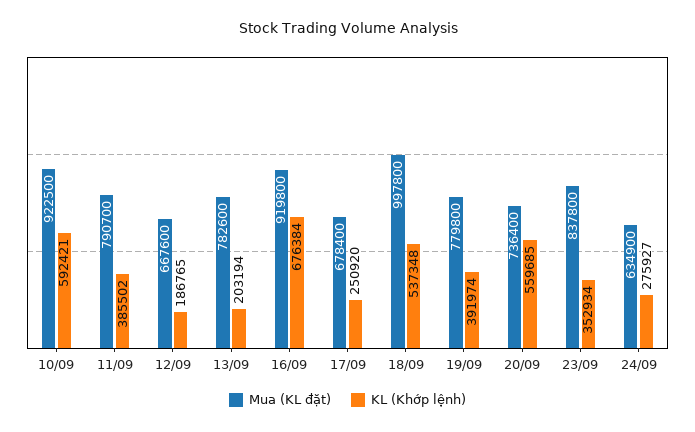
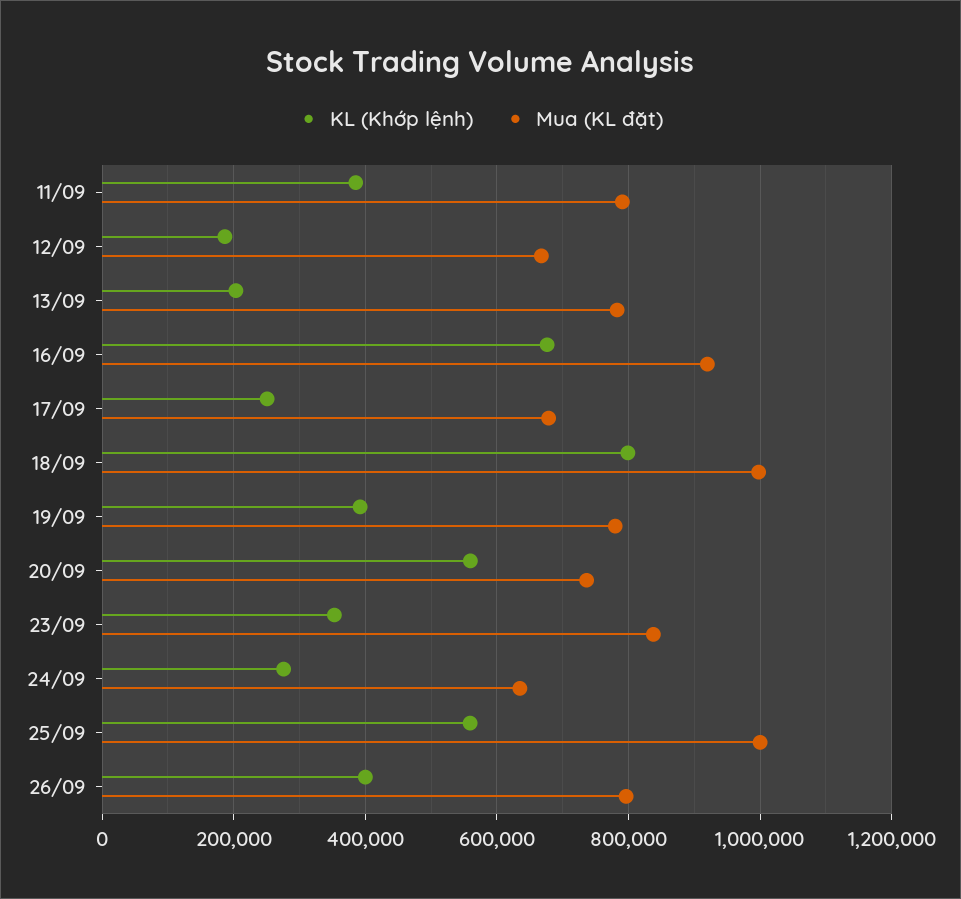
Mua (KL đặt), 10/09: 922500 -> none
KL (Khớp lệnh), 10/09: 592421 -> none
KL (Khớp lệnh), 18/09: 537348 -> 800000
KL (Khớp lệnh), 25/09: none -> 560000
Mua (KL đặt), 25/09: none -> 1000000
KL (Khớp lệnh), 26/09: none -> 400000
Mua (KL đặt), 26/09: none -> 800000

